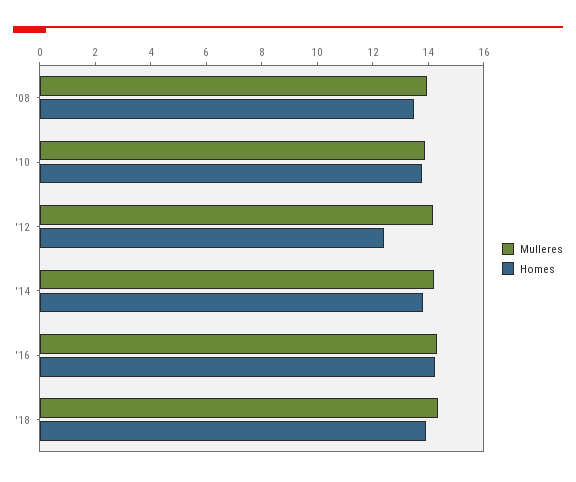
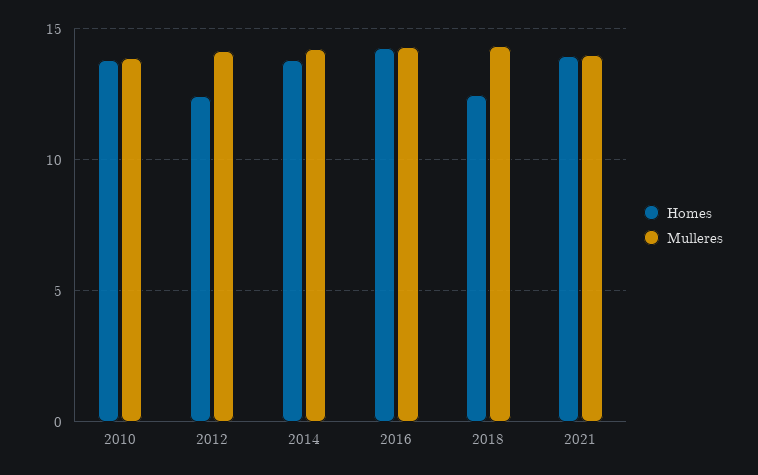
Mulleres, '08: 14 -> none
Homes, '08: 13.5 -> none
Homes, '18: 14 -> 12.5
Homes, 2021: none -> 14
Mulleres, 2021: none -> 14

